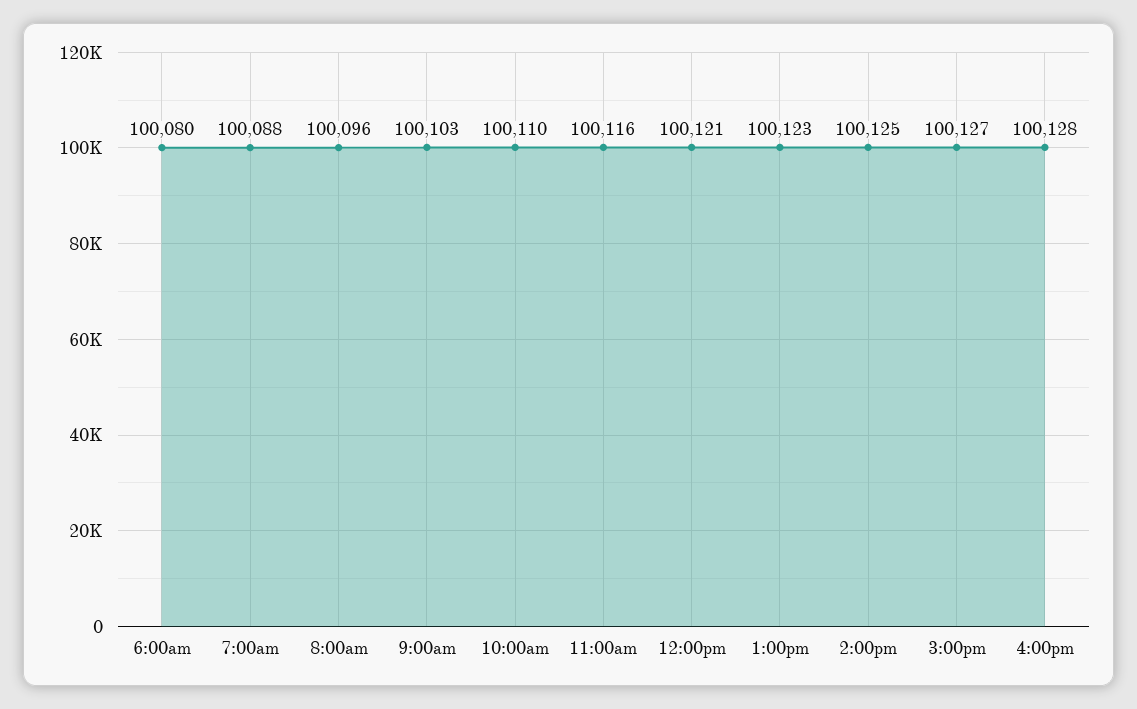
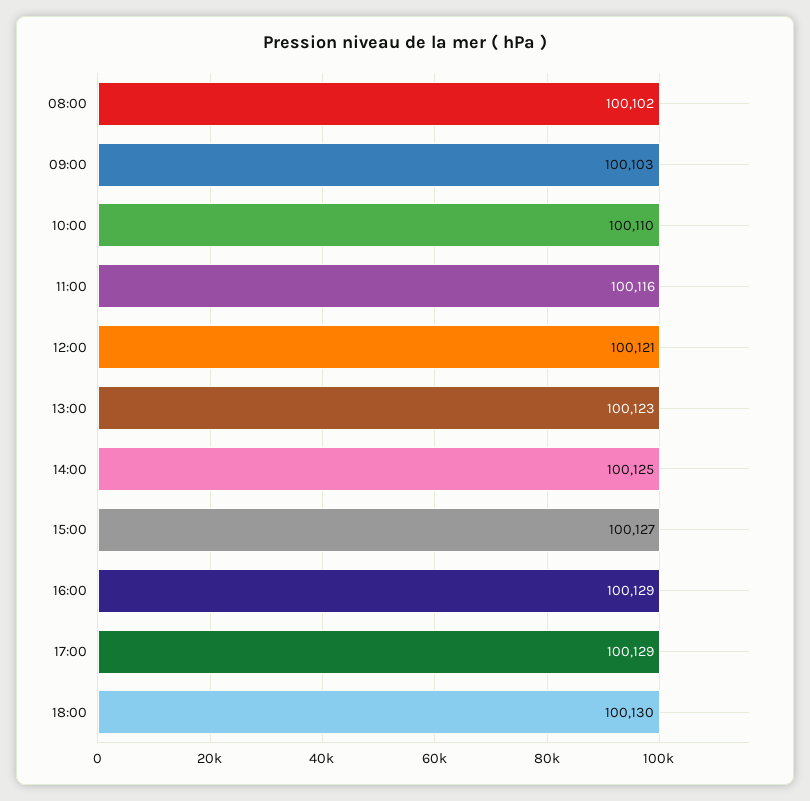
6:00am: 100080 -> none
7:00am: 100088 -> none
8:00am: 100096 -> 100102
4:00pm: 100128 -> 100129
17:00: none -> 100129
18:00: none -> 100130

